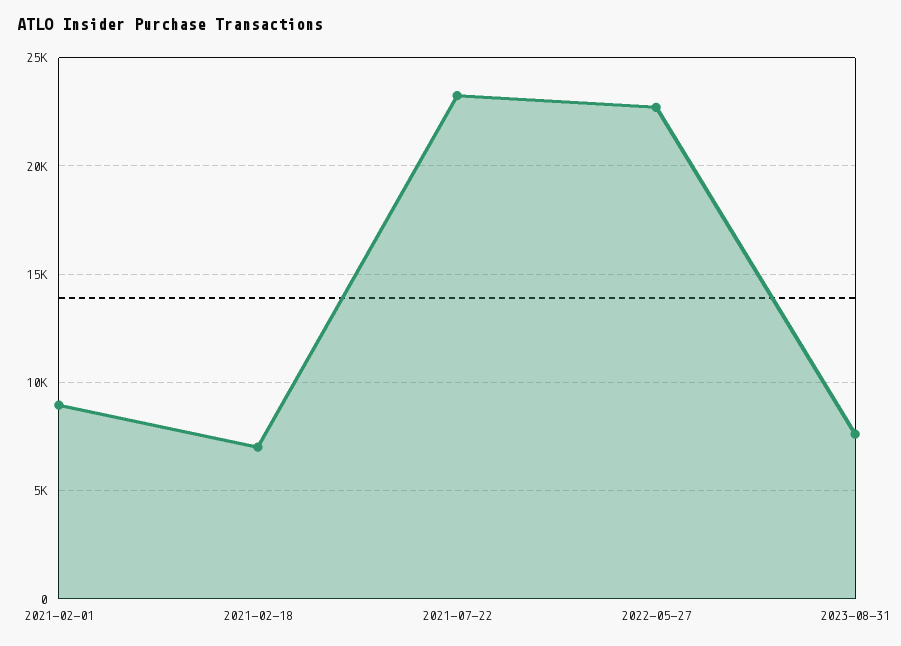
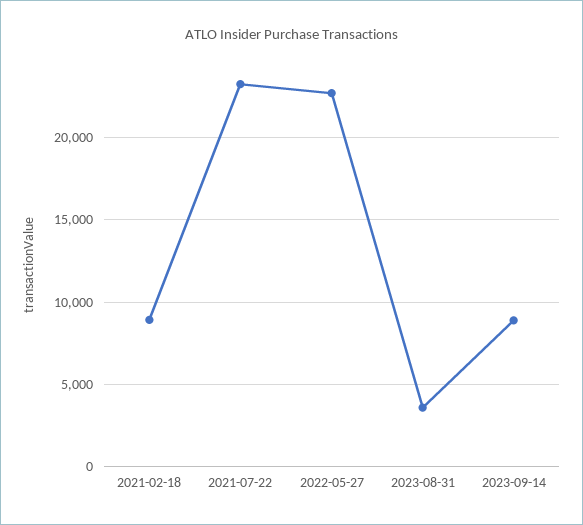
2021-02-01: 9000 -> none
2021-02-18: 7000 -> 9000
2023-08-31: 7500 -> 3500
2023-09-14: none -> 9000

